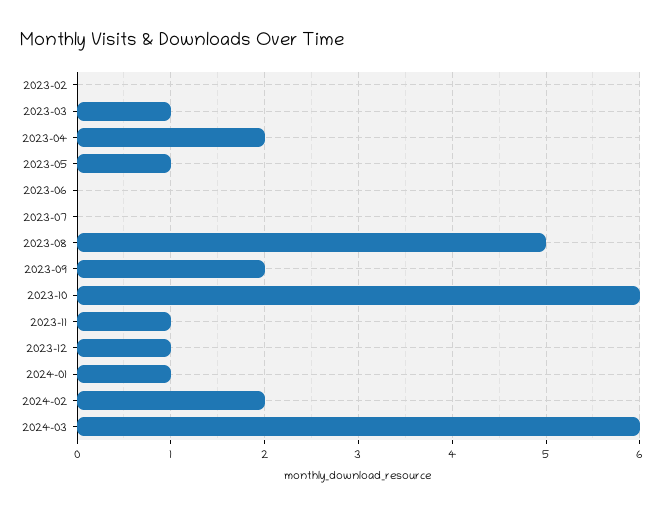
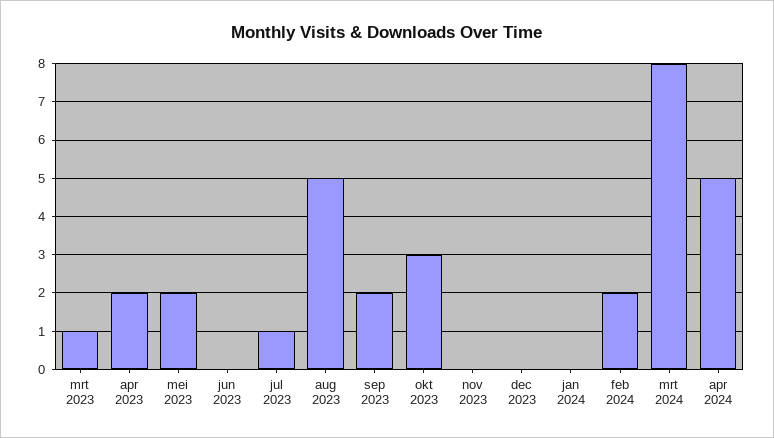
2023-02: 0 -> none
2023-05: 1 -> 2
2023-07: 0 -> 1
2023-10: 6 -> 3
2023-11: 1 -> 0
2023-12: 1 -> 0
2024-01: 1 -> 0
2024-03: 6 -> 8
apr 2024: none -> 5

